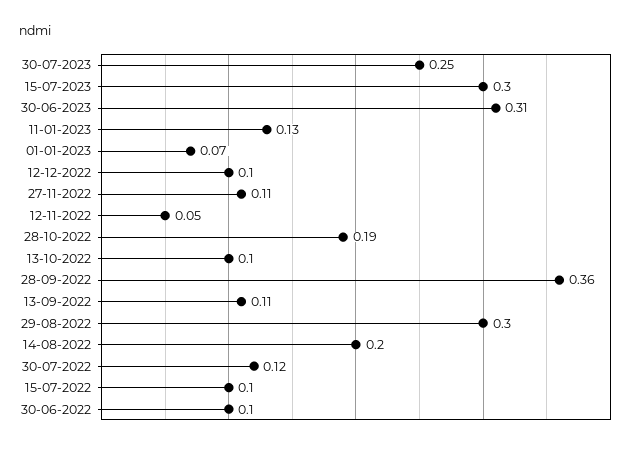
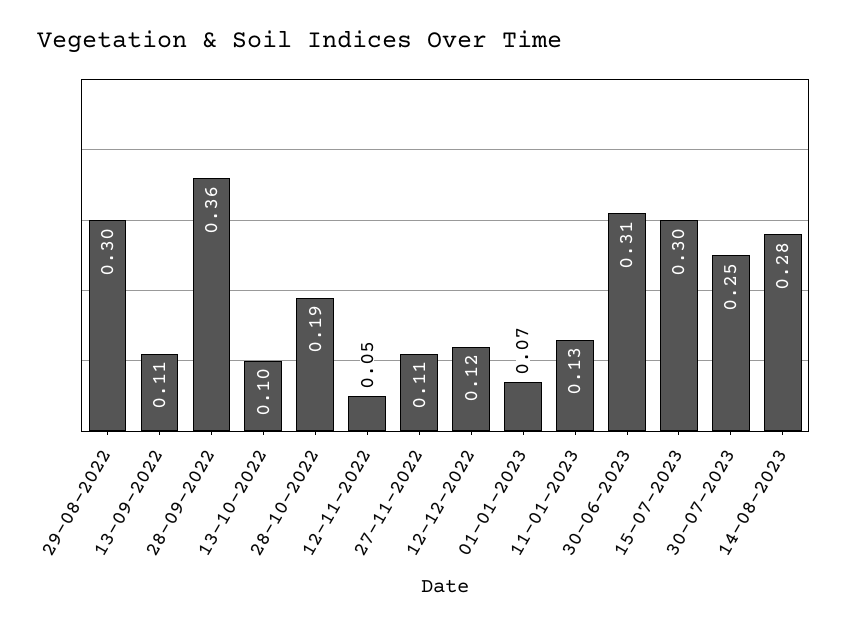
12-12-2022: 0.1 -> 0.12
14-08-2022: 0.2 -> none
30-07-2022: 0.12 -> none
15-07-2022: 0.1 -> none
30-06-2022: 0.1 -> none
14-08-2023: none -> 0.28

